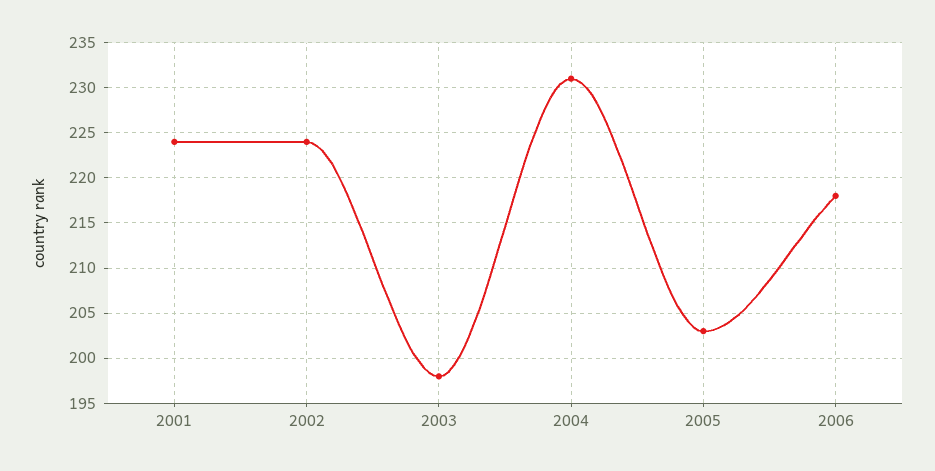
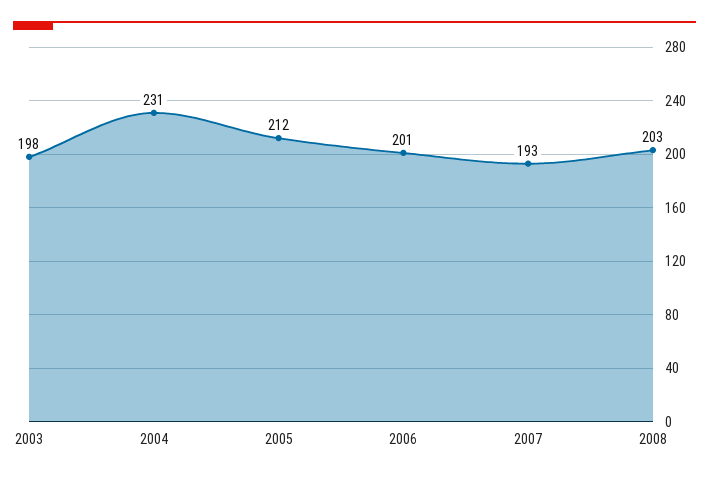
2001: 224 -> none
2002: 224 -> none
2005: 203 -> 212
2006: 218 -> 201
2007: none -> 193
2008: none -> 203

